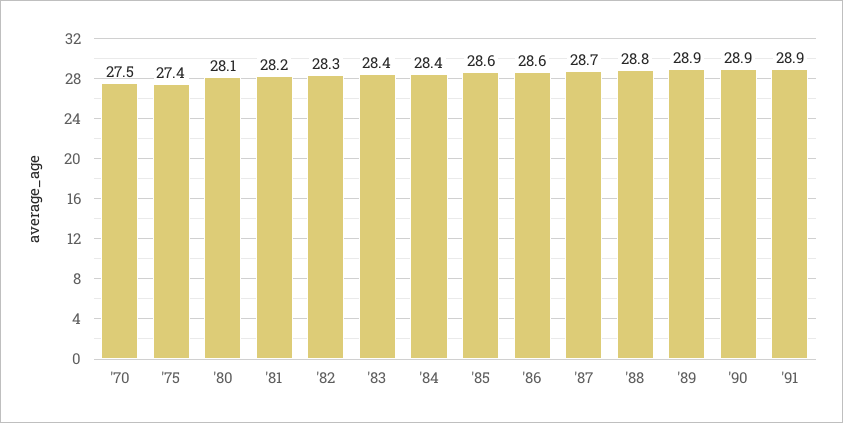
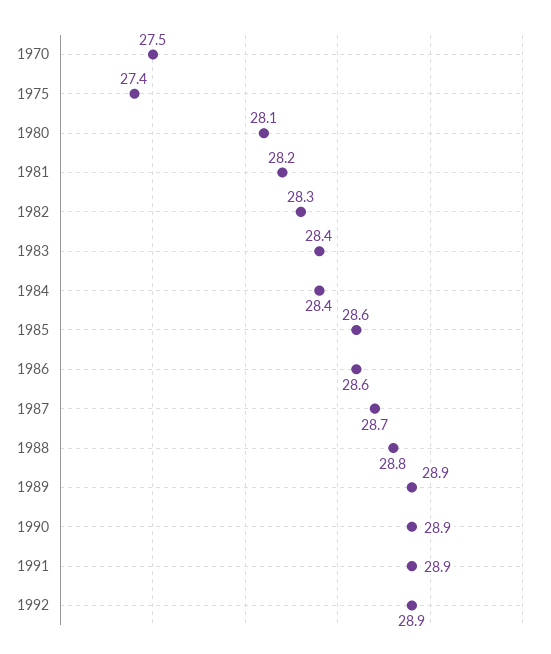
1992: none -> 28.9

